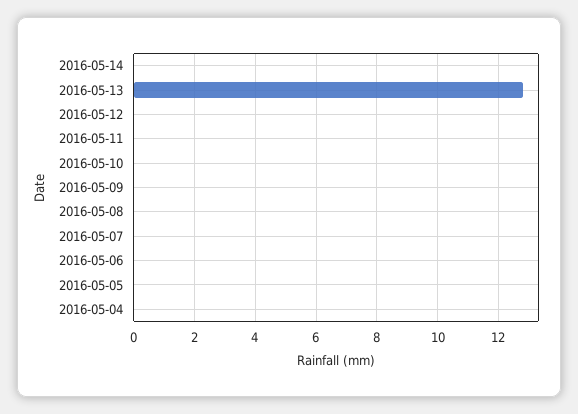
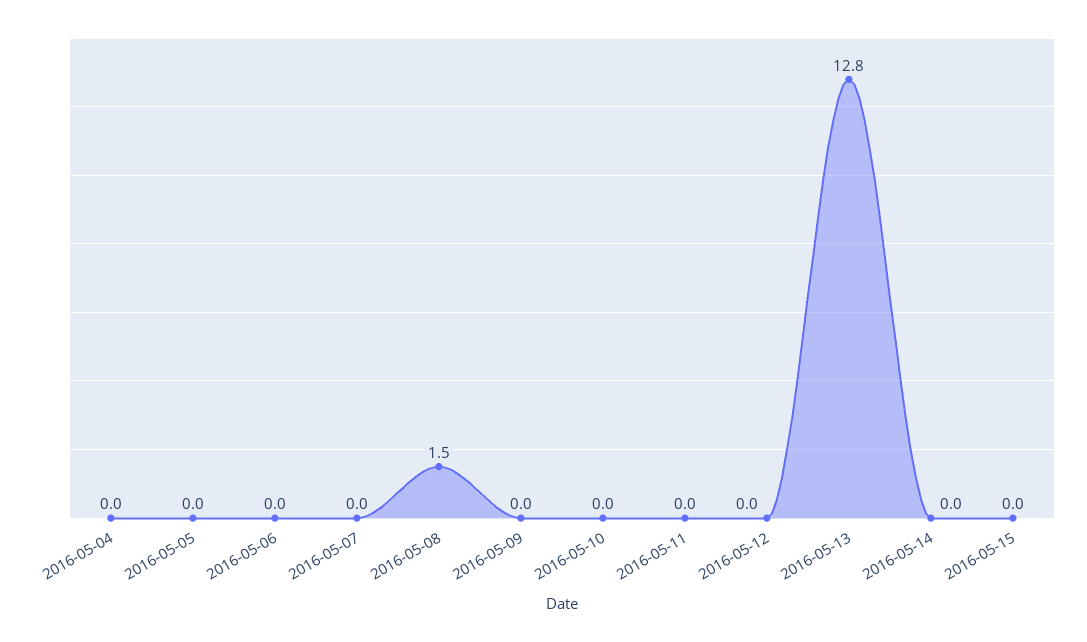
2016-05-08: 0 -> 1.5
2016-05-15: none -> 0

